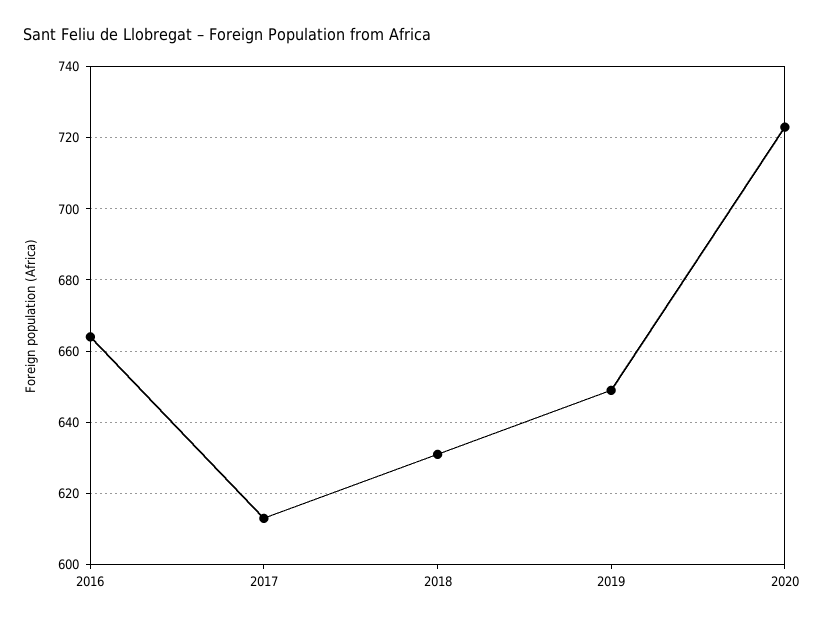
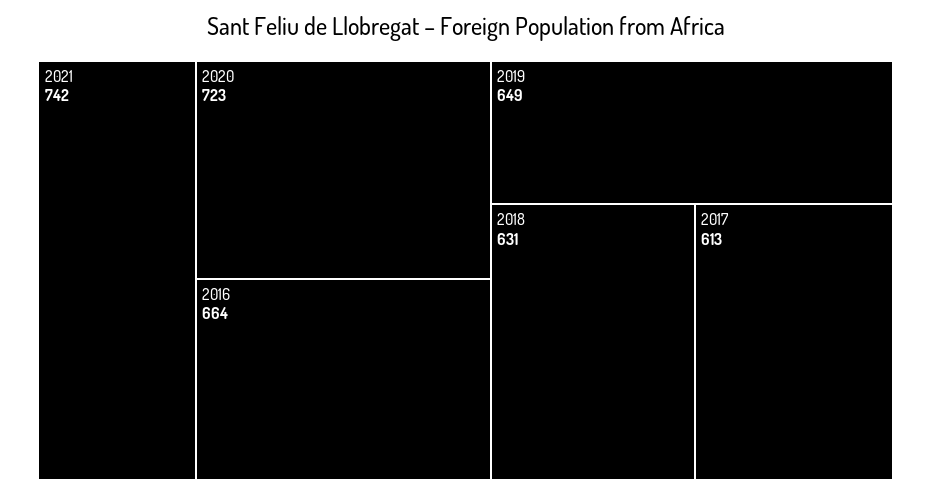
2021: none -> 742

